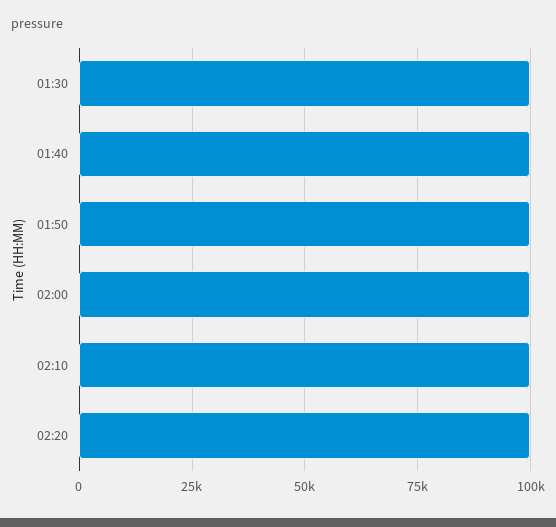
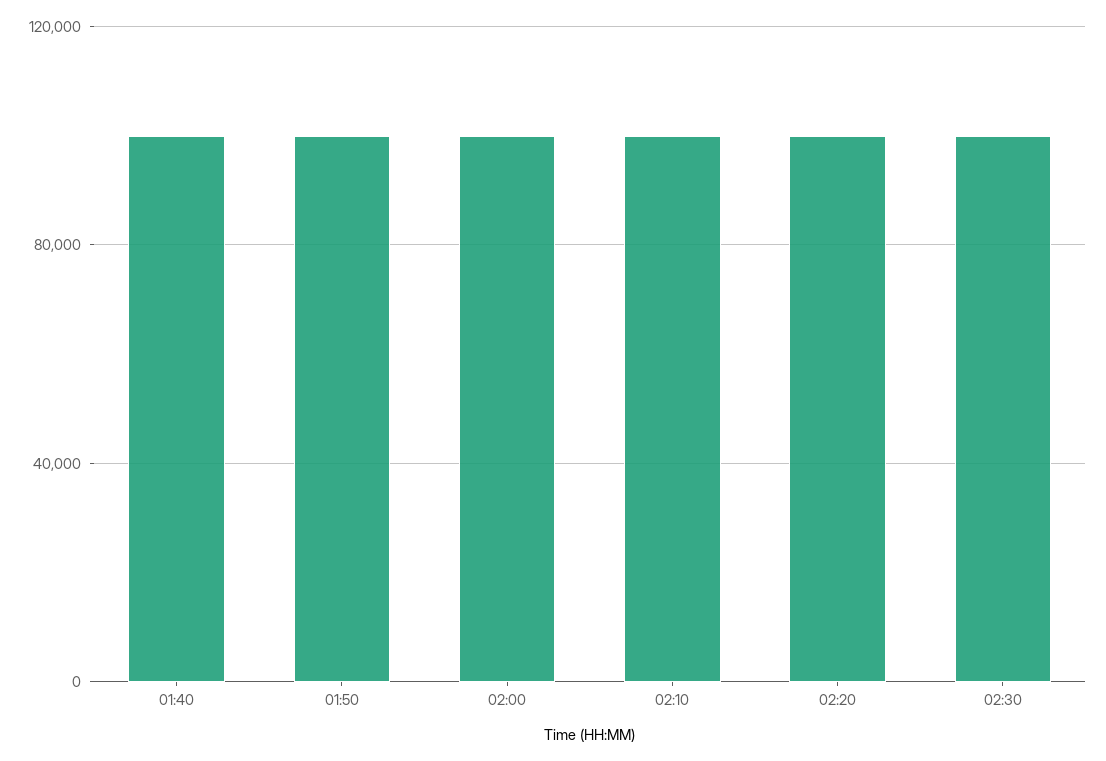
01:30: 100000 -> none
02:30: none -> 100000

